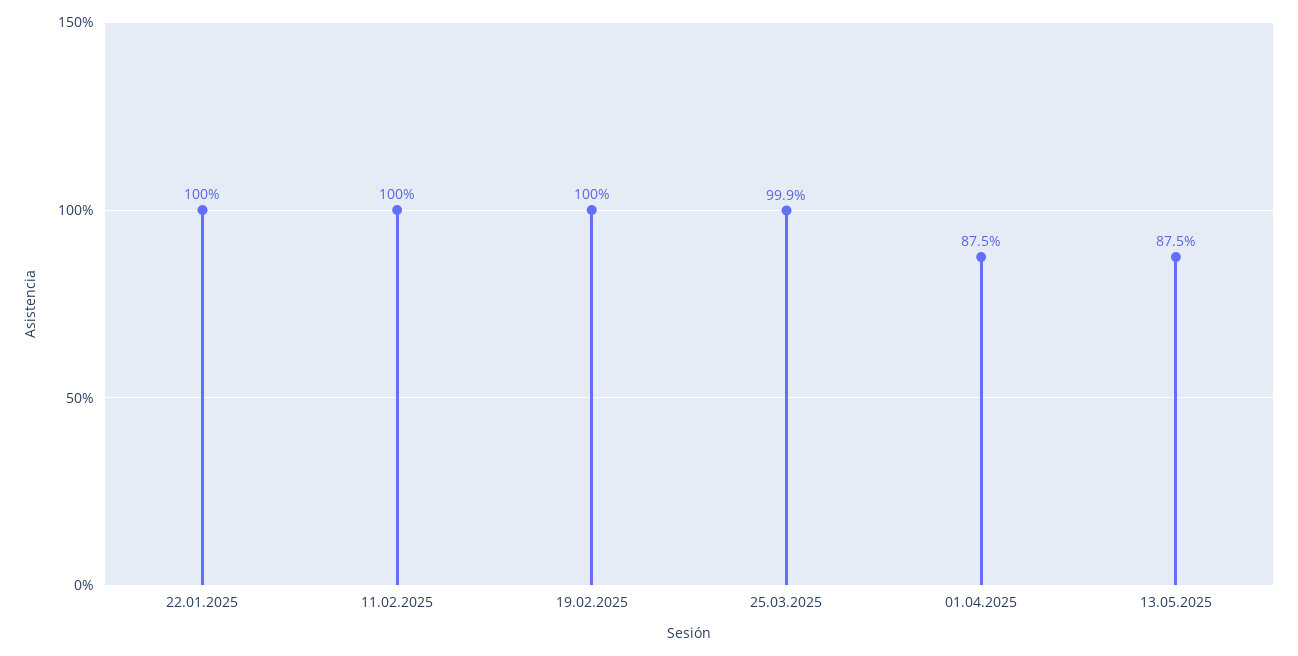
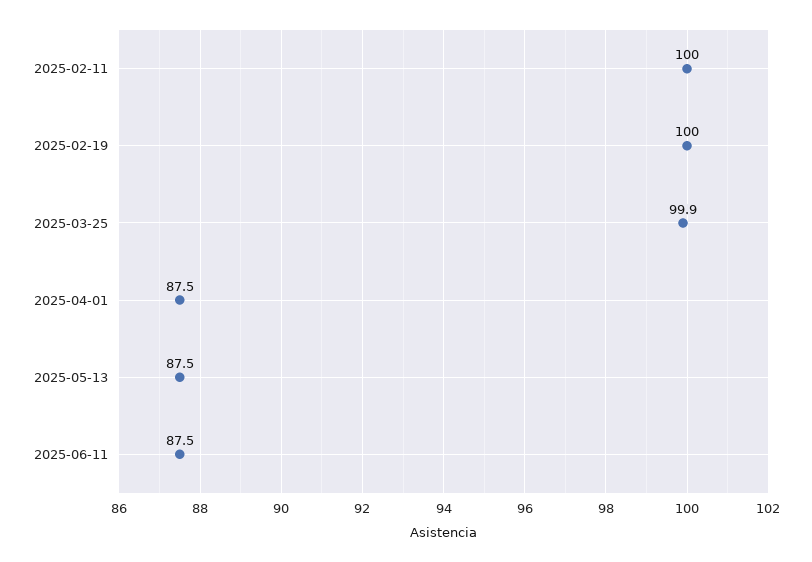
22.01.2025: 100 -> none
2025-06-11: none -> 87.5

